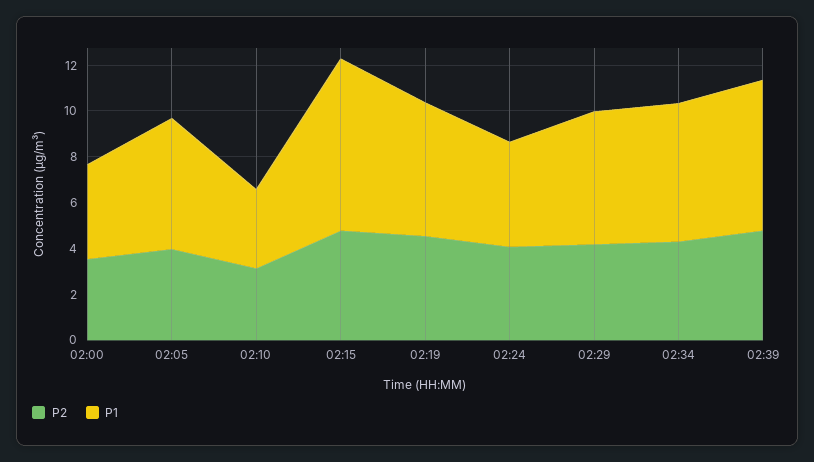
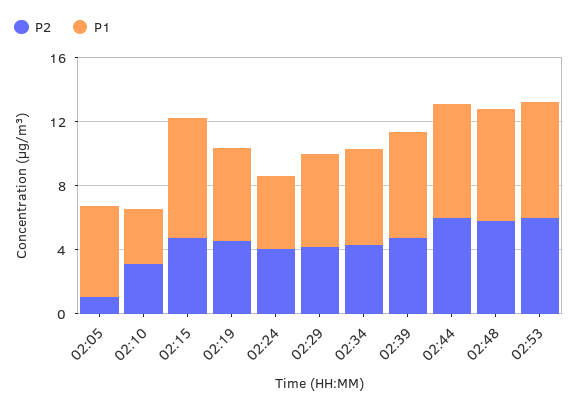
P2, 02:00: 3.5 -> none
P1, 02:00: 4 -> none
P2, 02:05: 4 -> 1
P2, 02:44: none -> 6
P1, 02:44: none -> 7
P2, 02:48: none -> 6
P1, 02:48: none -> 7
P2, 02:53: none -> 6
P1, 02:53: none -> 7

